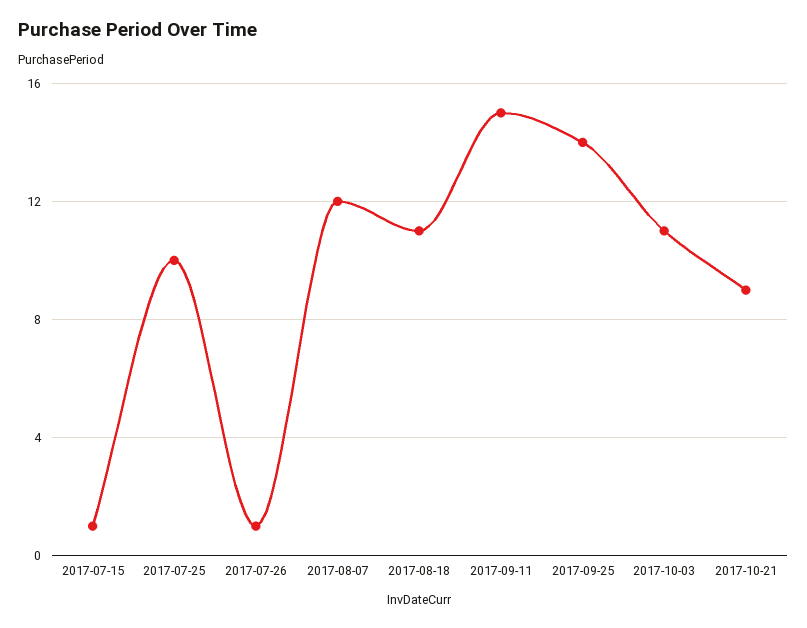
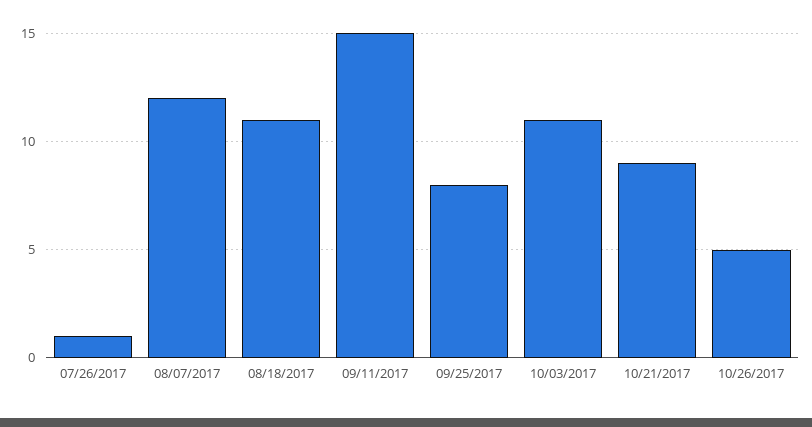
2017-07-15: 1 -> none
2017-07-25: 10 -> none
2017-09-25: 14 -> 8
10/26/2017: none -> 5

